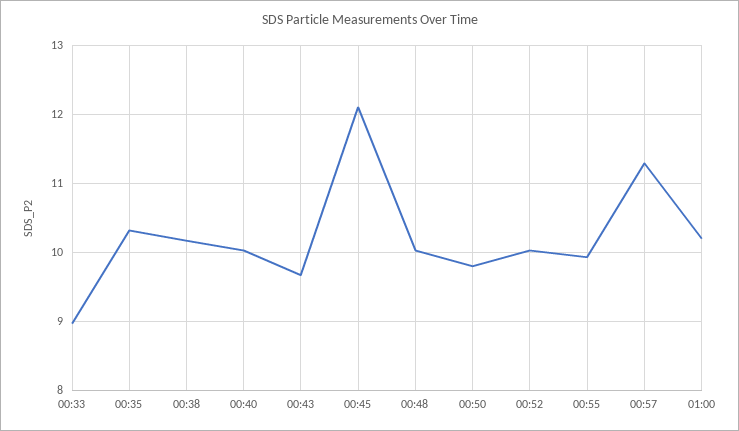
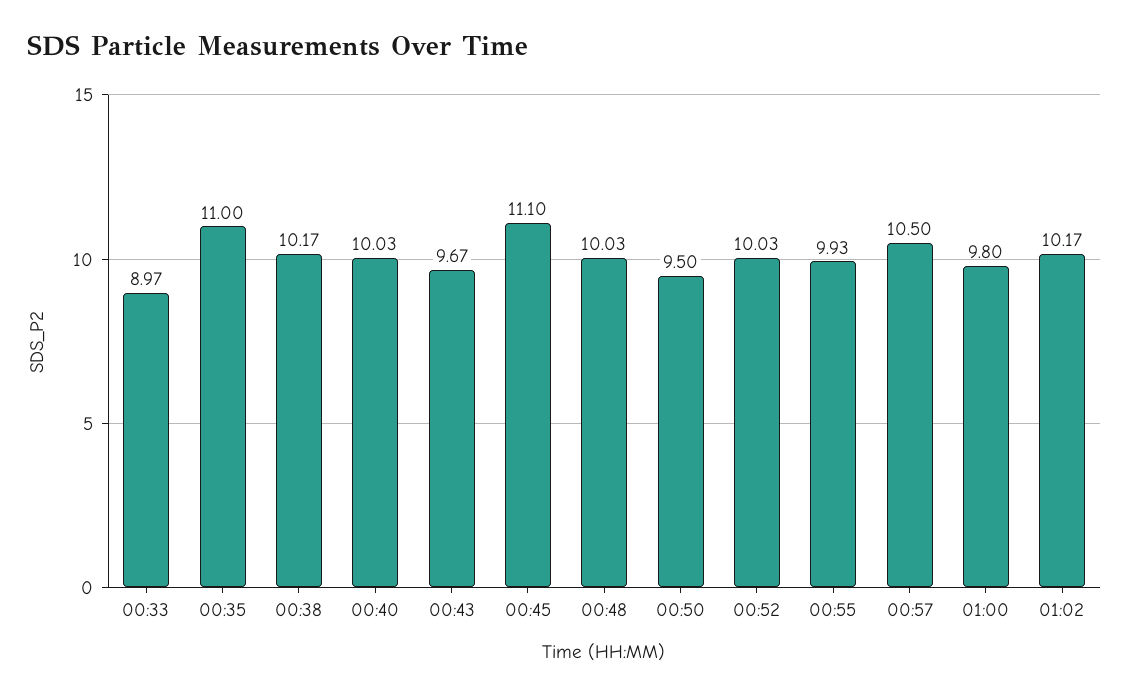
00:35: 10.3 -> 11
00:45: 12.1 -> 11.1
00:50: 9.8 -> 9.5
00:57: 11.3 -> 10.5
01:00: 10.2 -> 9.8
01:02: none -> 10.17

